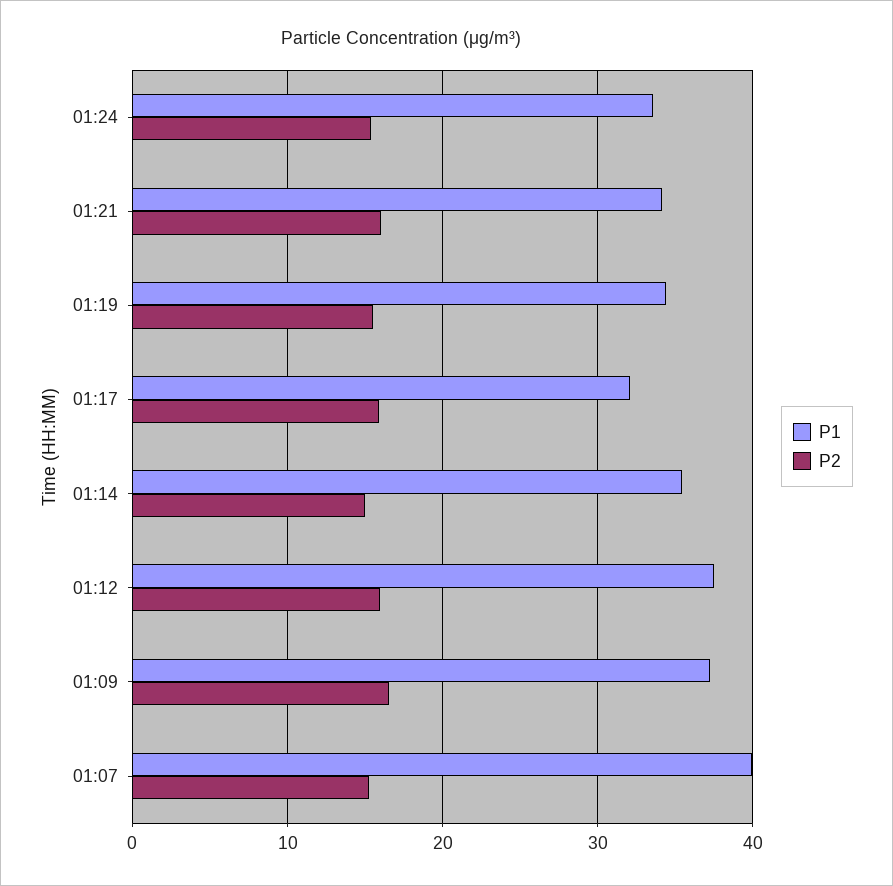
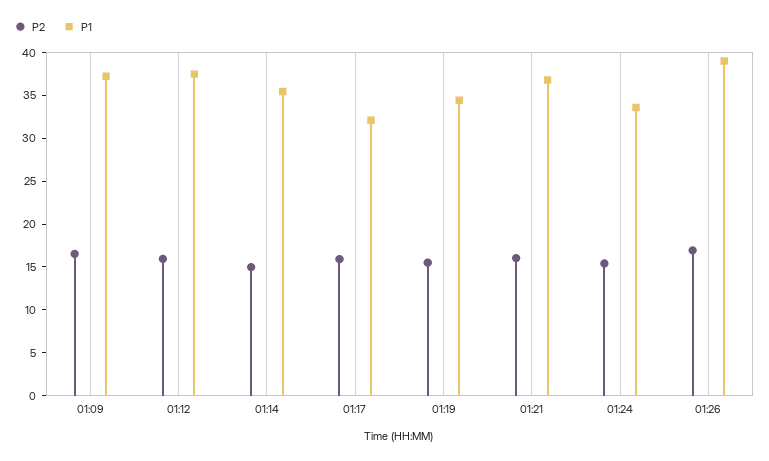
P1, 01:21: 34 -> 37
P1, 01:07: 40 -> none
P2, 01:07: 15 -> none
P2, 01:26: none -> 17
P1, 01:26: none -> 39

